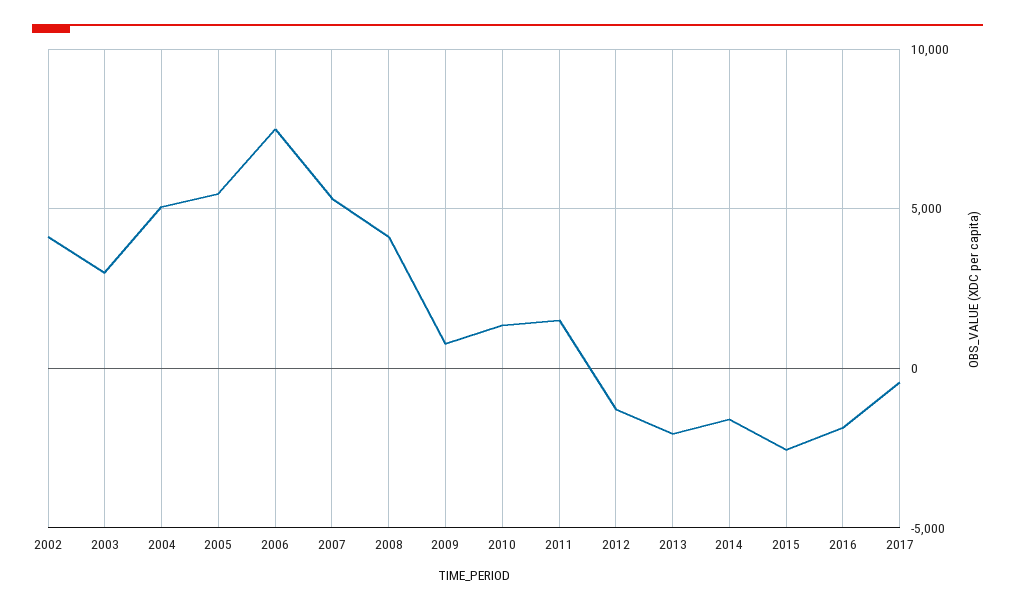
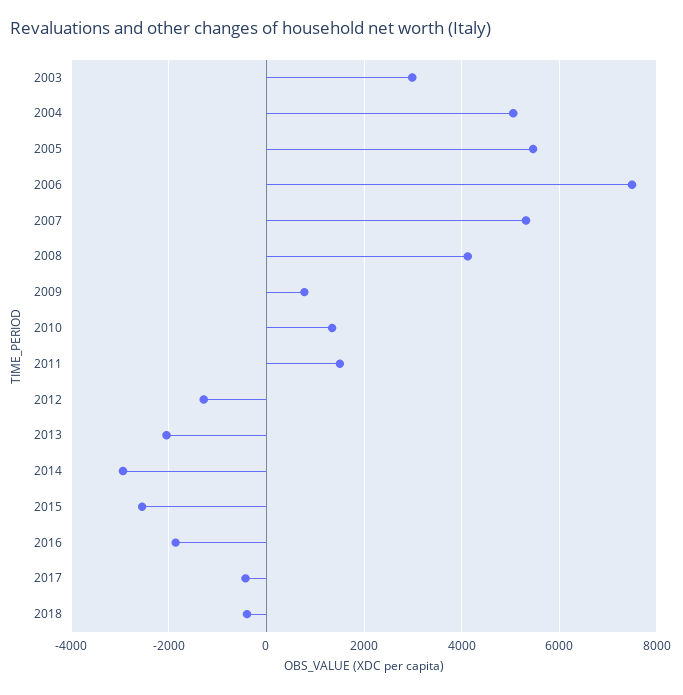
2002: 4000 -> none
2014: -1500 -> -3000
2018: none -> -400

